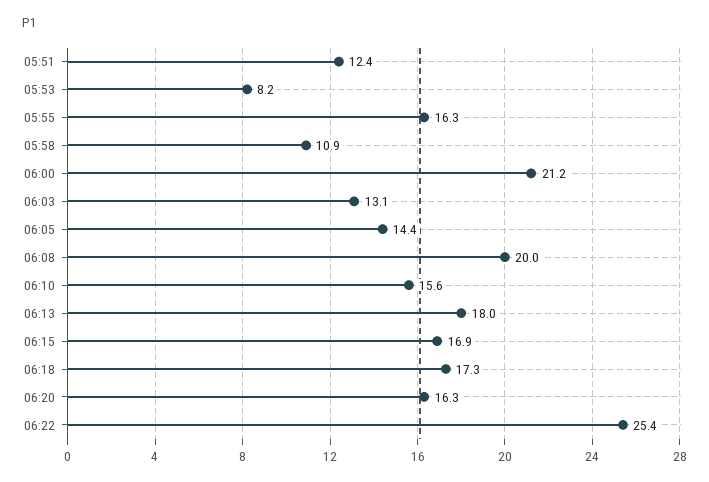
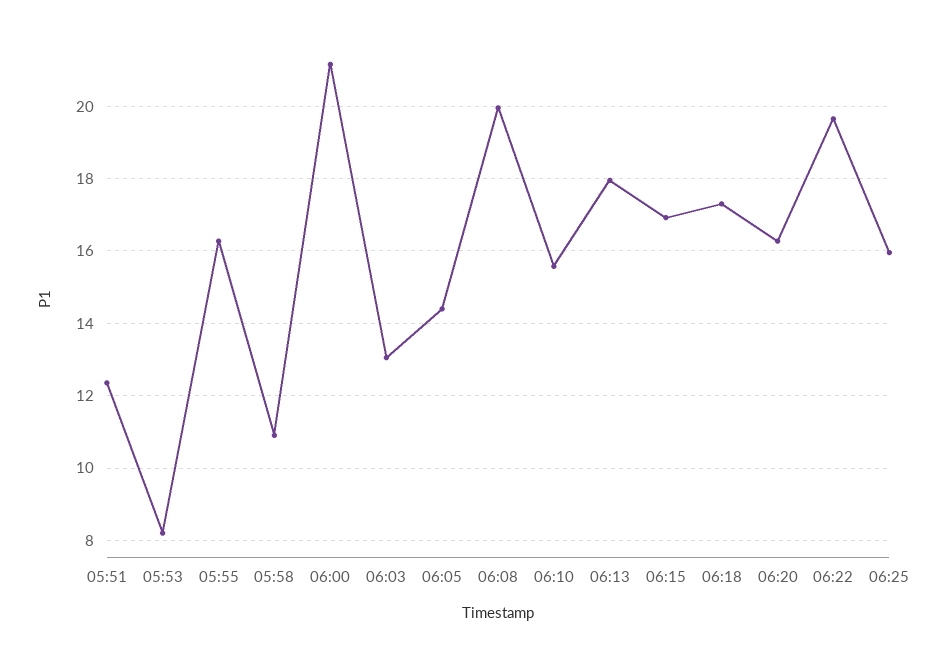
06:22: 25.4 -> 19.6
06:25: none -> 16

